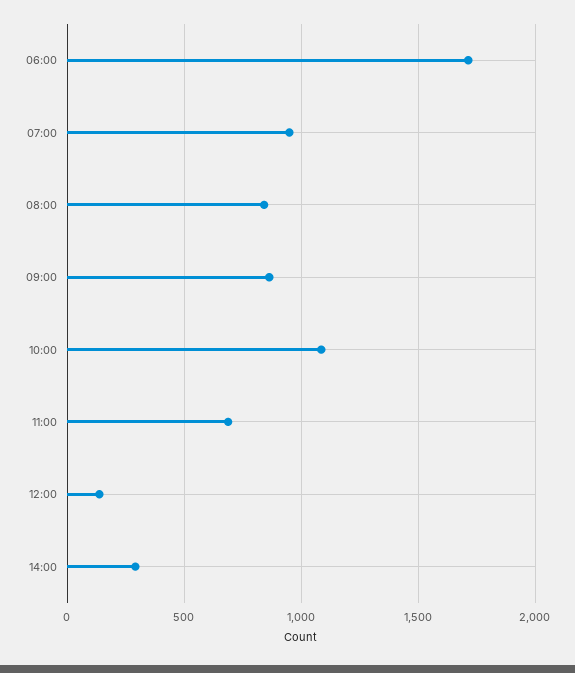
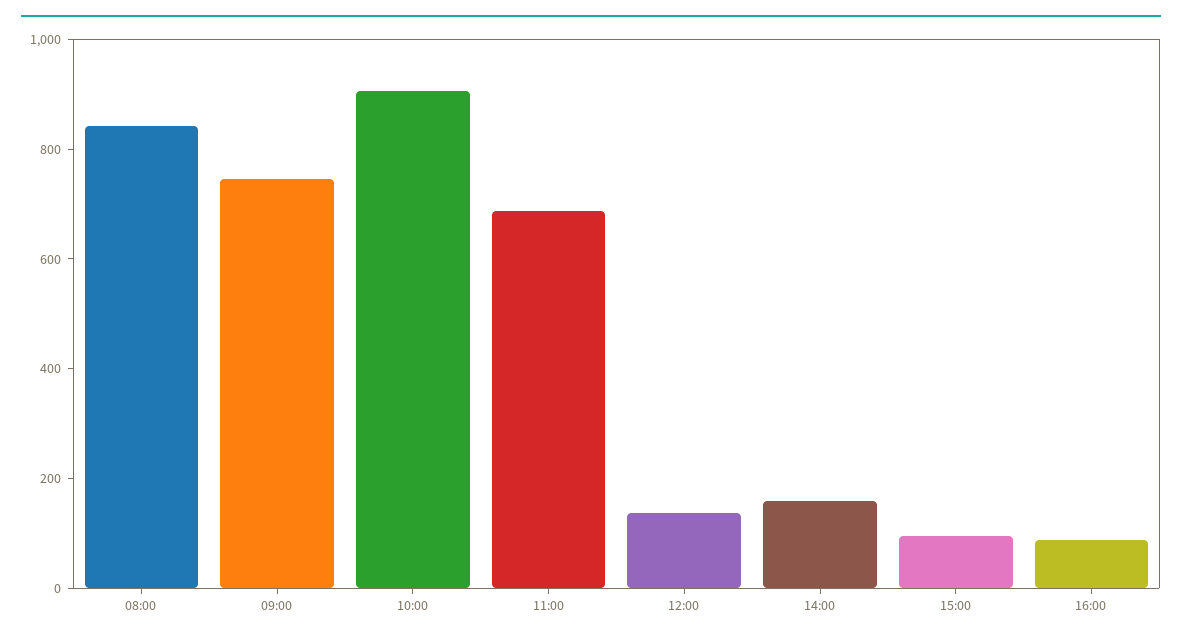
06:00: 1700 -> none
07:00: 950 -> none
09:00: 850 -> 750
10:00: 1100 -> 900
14:00: 300 -> 150
15:00: none -> 100
16:00: none -> 100

